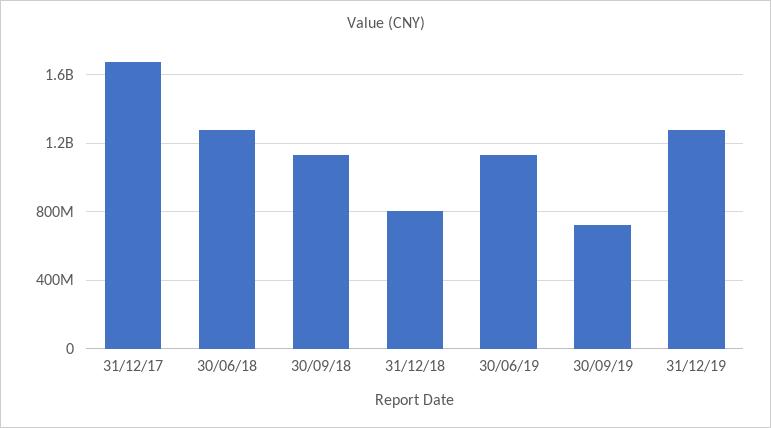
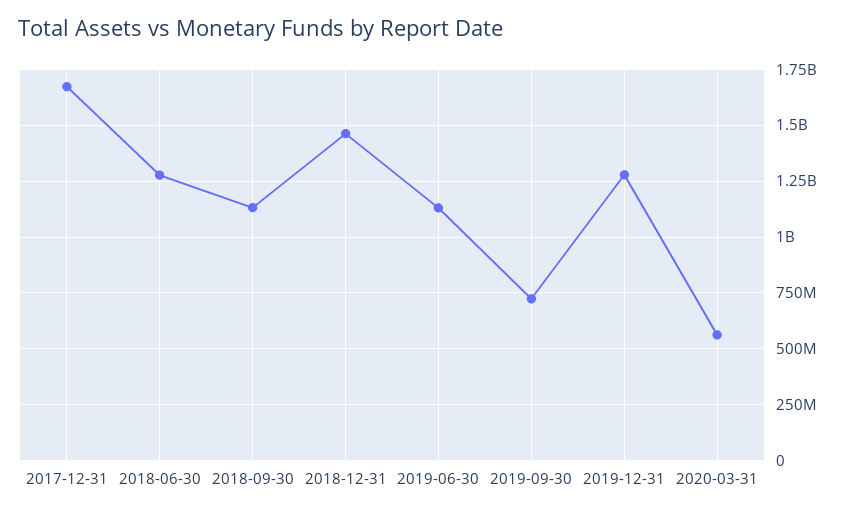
31/12/18: 800000000 -> 1450000000
2020-03-31: none -> 550000000

